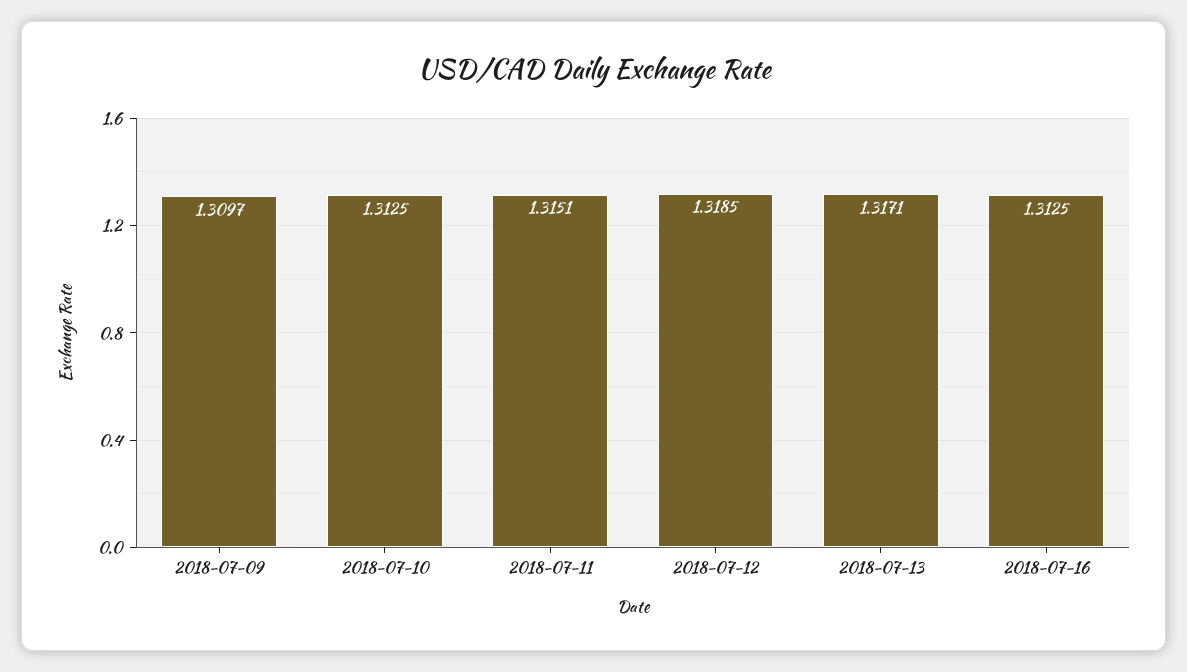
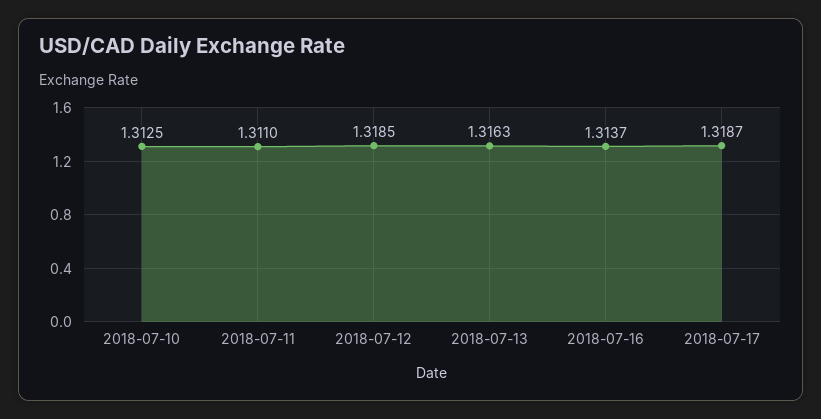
2018-07-09: 1.3097 -> none
2018-07-11: 1.3151 -> 1.311
2018-07-13: 1.3171 -> 1.3163
2018-07-16: 1.3125 -> 1.3137
2018-07-17: none -> 1.3187

